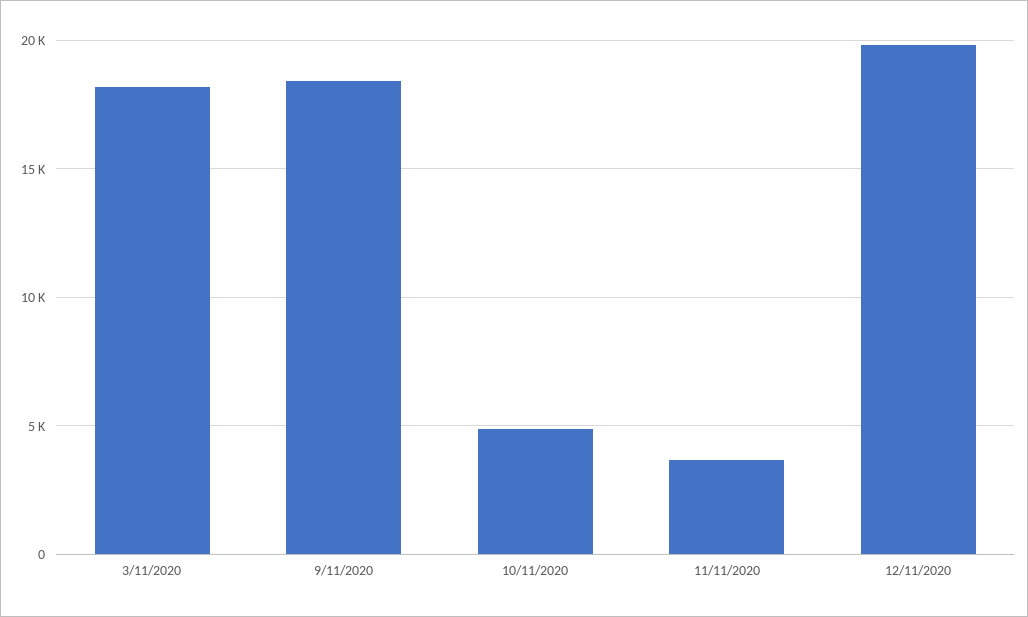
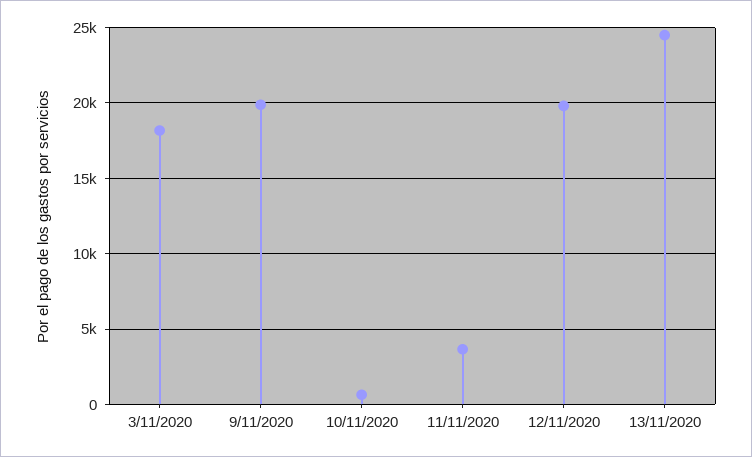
9/11/2020: 18500 -> 20000
10/11/2020: 5000 -> 500
13/11/2020: none -> 24500

